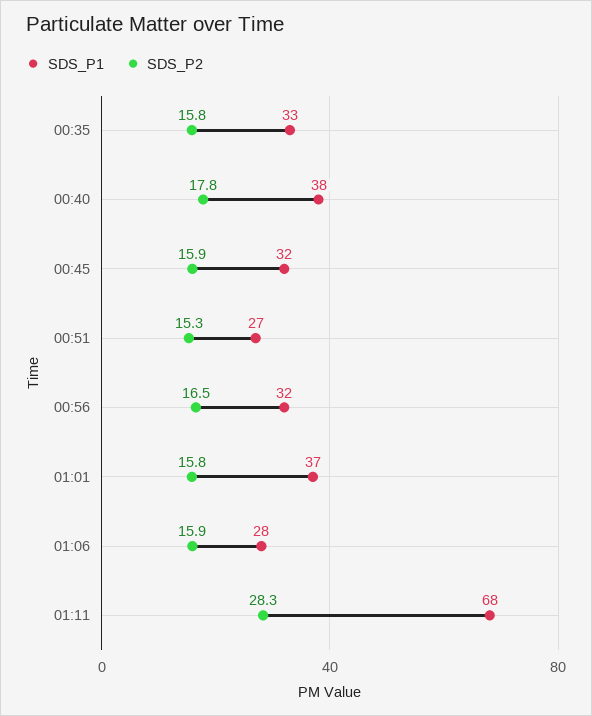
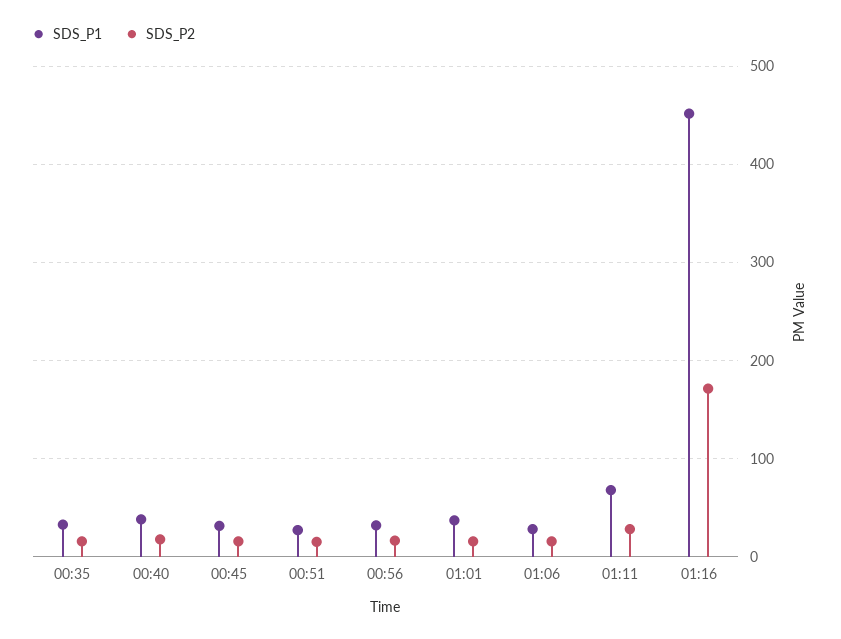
SDS_P1, 01:16: none -> 450
SDS_P2, 01:16: none -> 170

